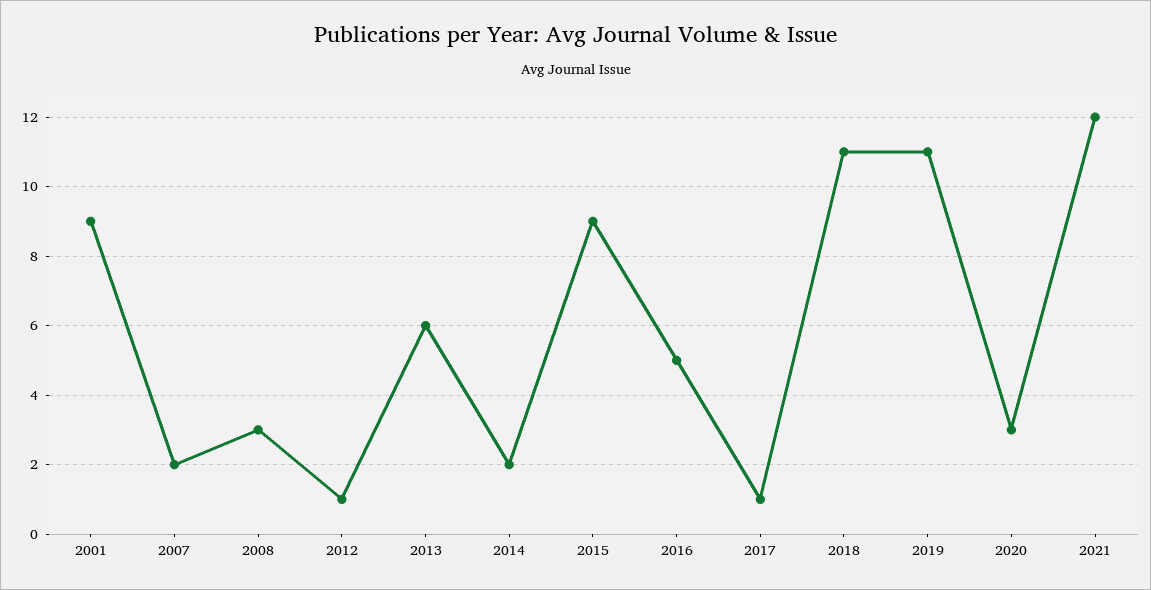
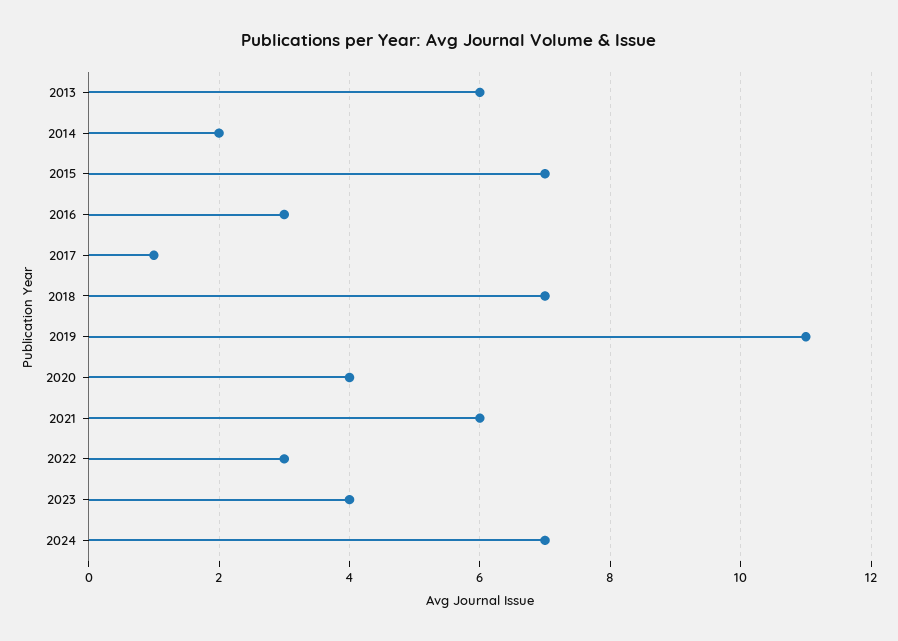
2001: 9 -> none
2007: 2 -> none
2008: 3 -> none
2012: 1 -> none
2015: 9 -> 7
2016: 5 -> 3
2018: 11 -> 7
2020: 3 -> 4
2021: 12 -> 6
2022: none -> 3
2023: none -> 4
2024: none -> 7

